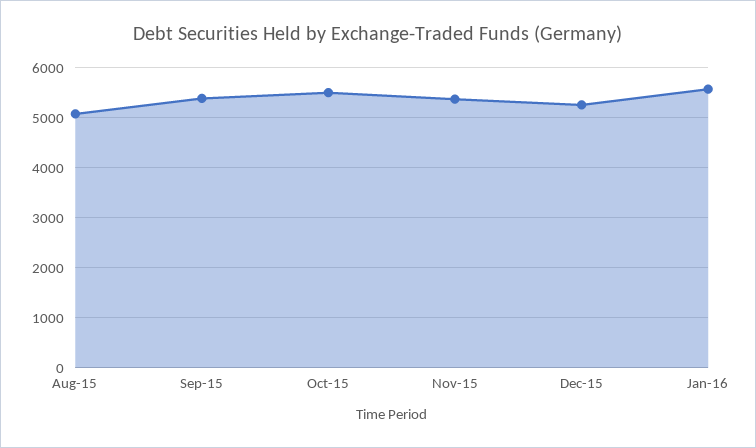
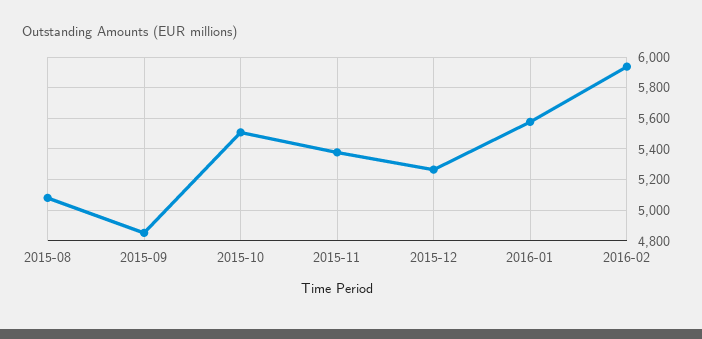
Sep-15: 5400 -> 4850
2016-02: none -> 5950

